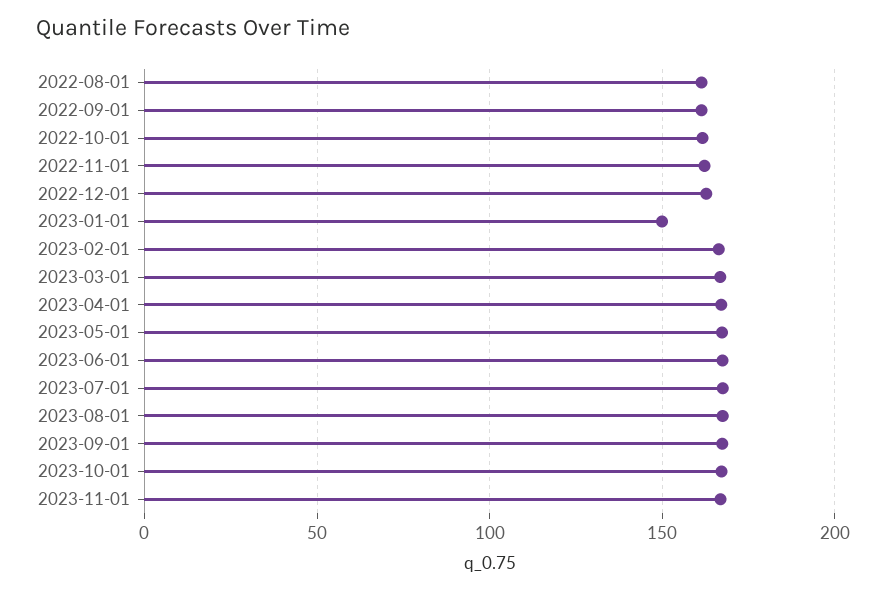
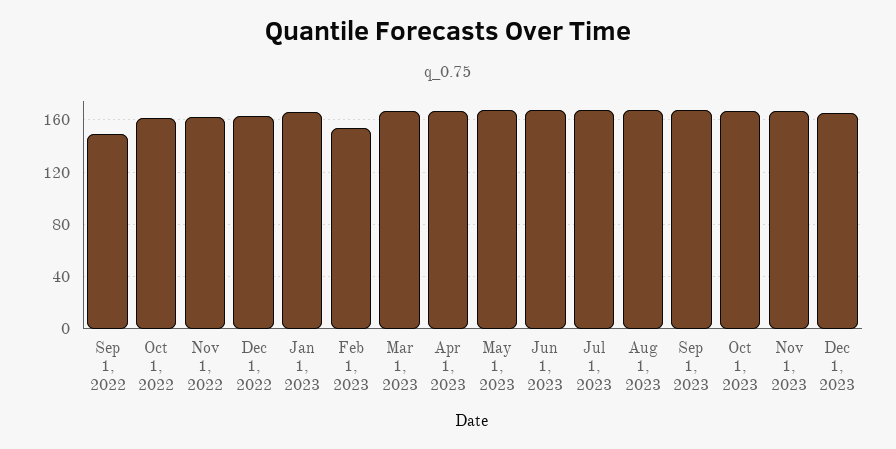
2022-08-01: 160 -> none
2022-09-01: 160 -> 150
2023-01-01: 150 -> 165
2023-02-01: 165 -> 155
Dec 1, 2023: none -> 165

